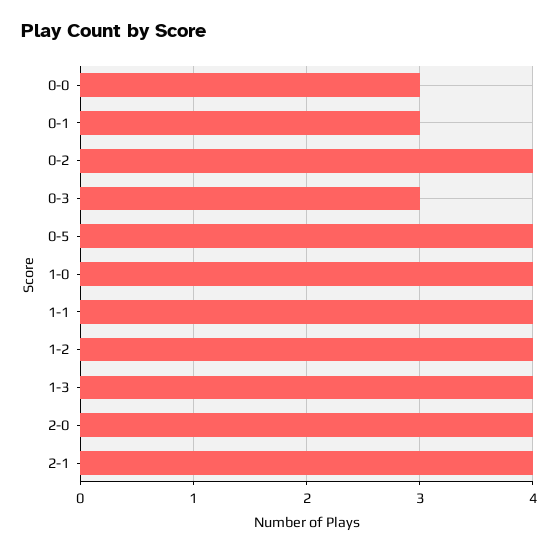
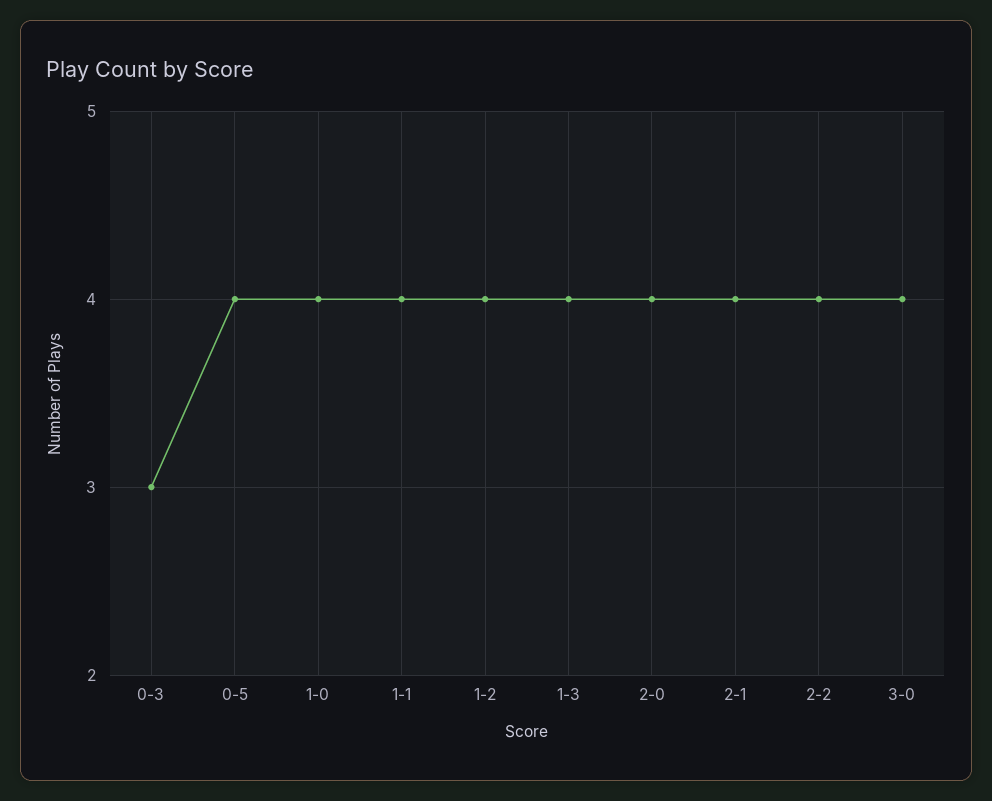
0-0: 3 -> none
0-1: 3 -> none
0-2: 4 -> none
2-2: none -> 4
3-0: none -> 4

